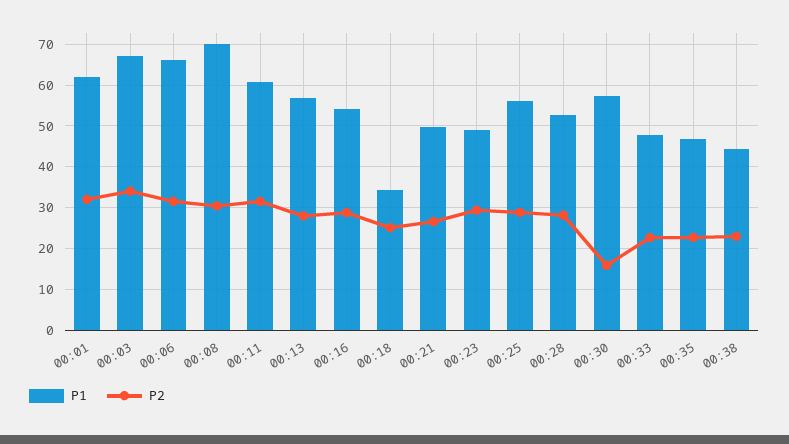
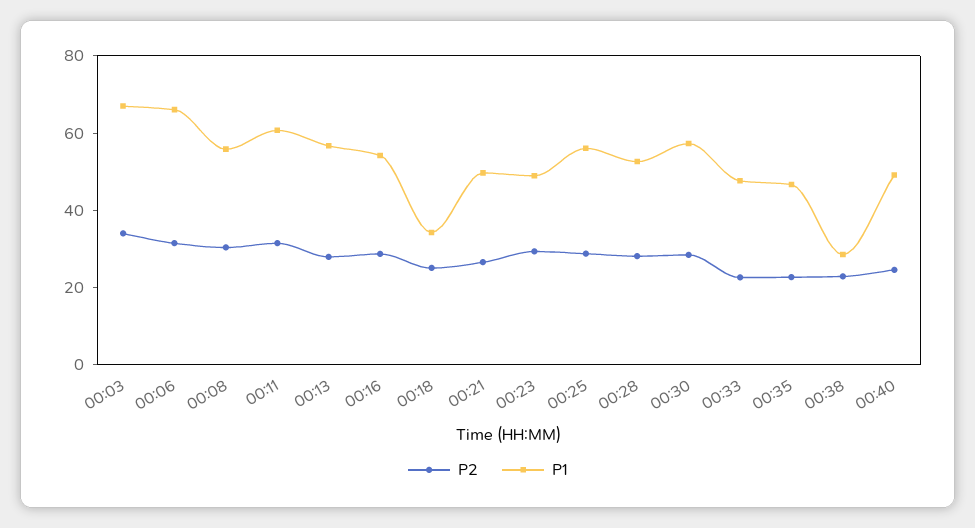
P1, 00:01: 62 -> none
P2, 00:01: 32 -> none
P1, 00:08: 70 -> 55
P2, 00:30: 16 -> 30
P1, 00:38: 44 -> 30
P2, 00:40: none -> 25
P1, 00:40: none -> 50

